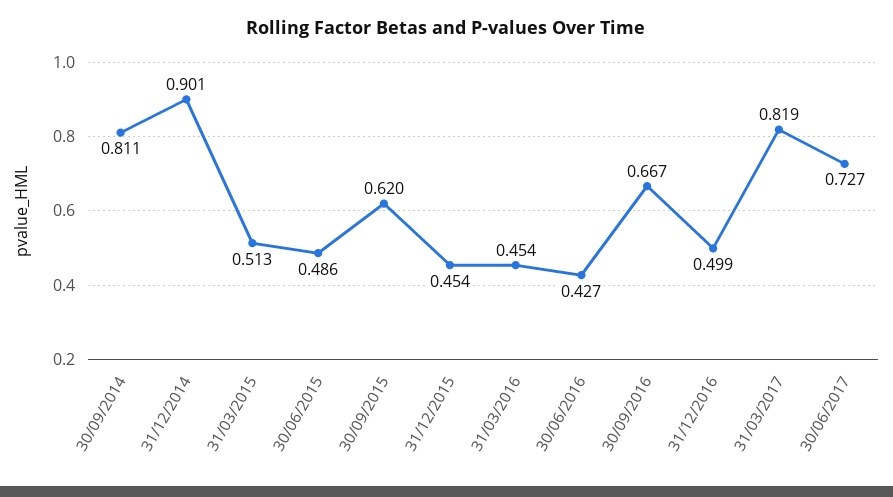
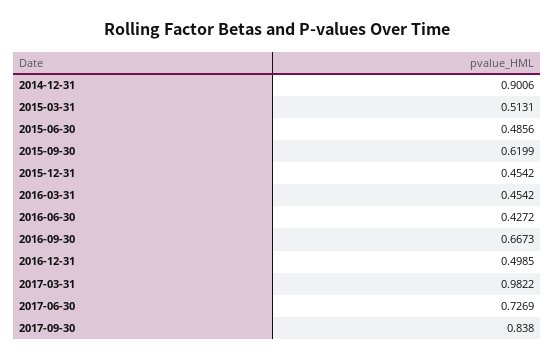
30/09/2014: 0.811 -> none
31/03/2017: 0.819 -> 0.9822
2017-09-30: none -> 0.838

